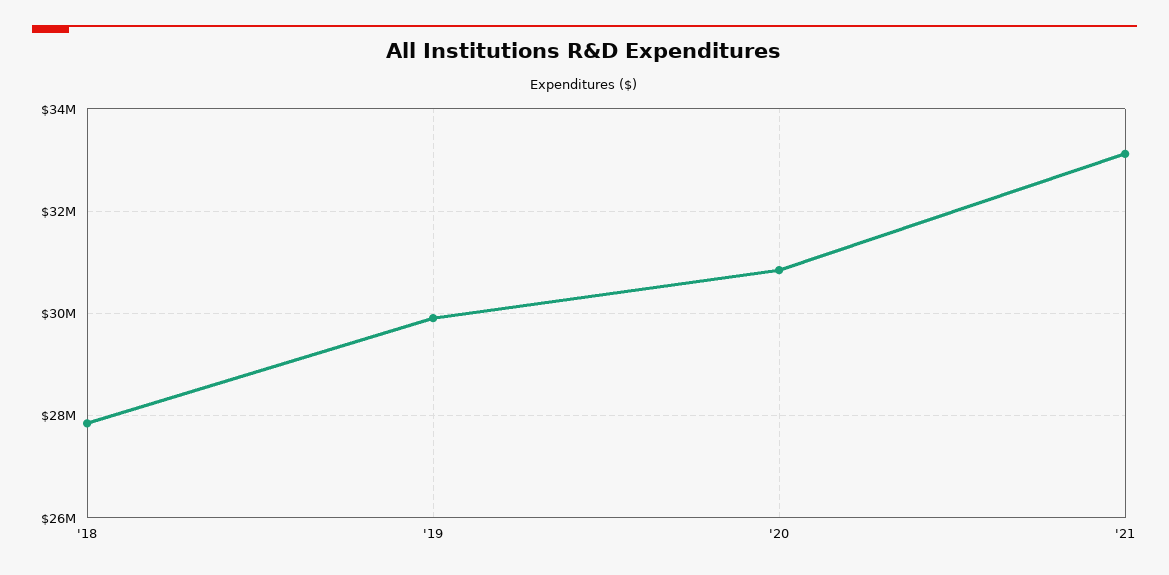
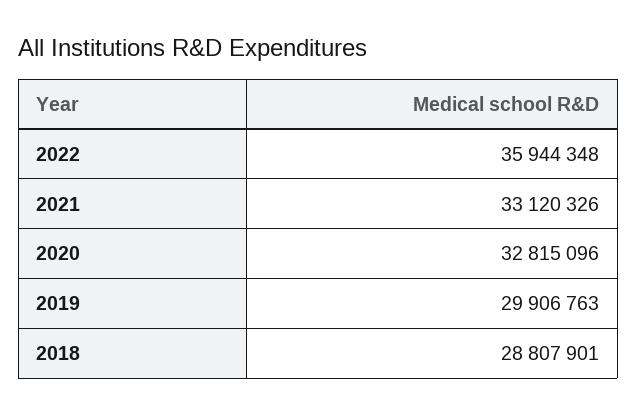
'18: 27800000 -> 28807901
'20: 30800000 -> 32815096
2022: none -> 35944348

